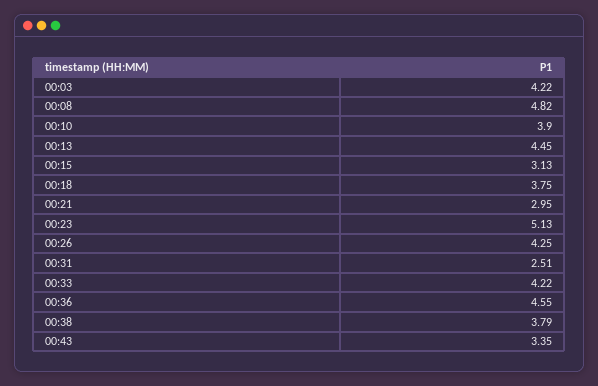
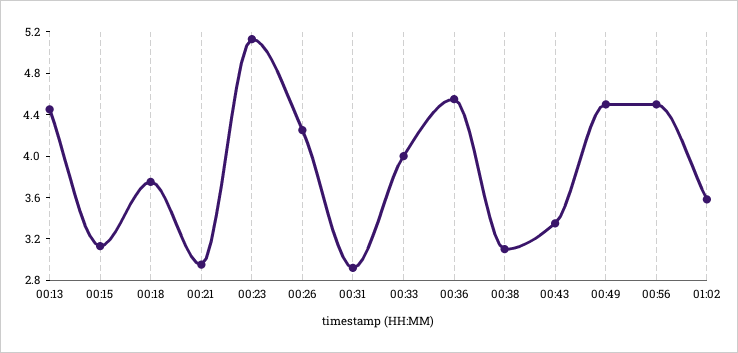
00:03: 4.22 -> none
00:08: 4.82 -> none
00:10: 3.9 -> none
00:31: 2.51 -> 2.9
00:33: 4.22 -> 4
00:38: 3.79 -> 3.1
00:49: none -> 4.5
00:56: none -> 4.5
01:02: none -> 3.6

